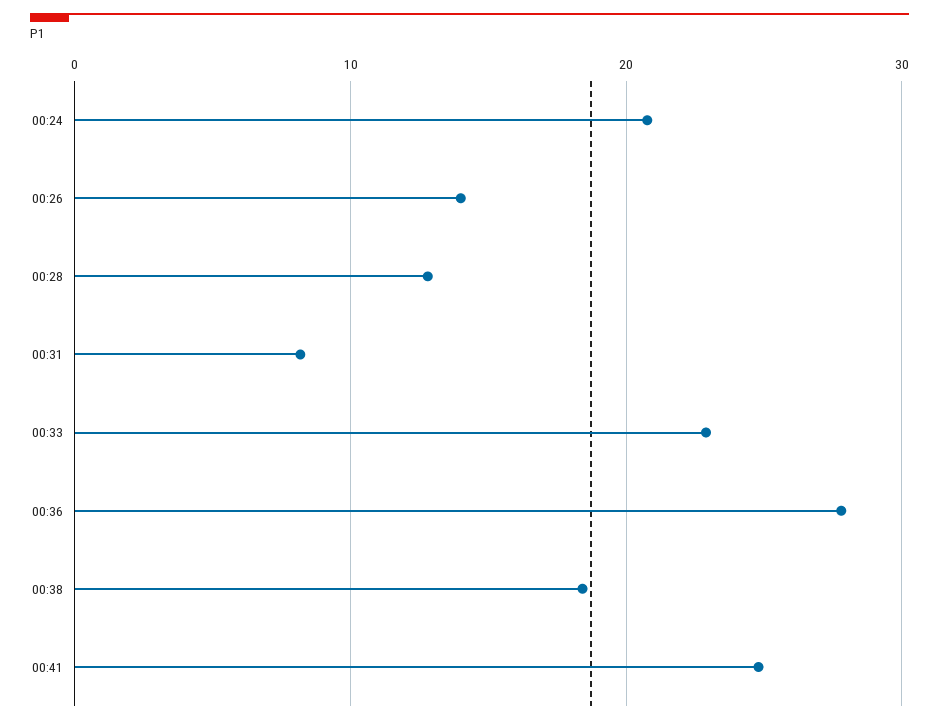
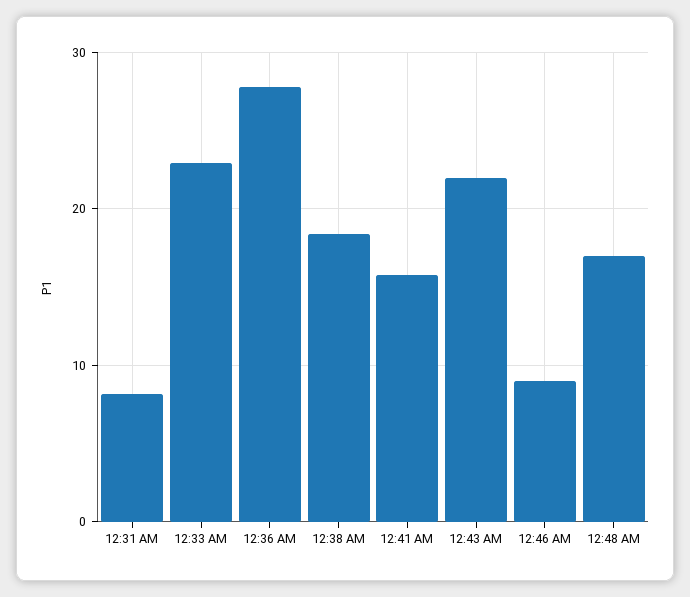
00:24: 21 -> none
00:26: 14 -> none
00:28: 13 -> none
00:41: 25 -> 16
12:43 AM: none -> 22
12:46 AM: none -> 9
12:48 AM: none -> 17

